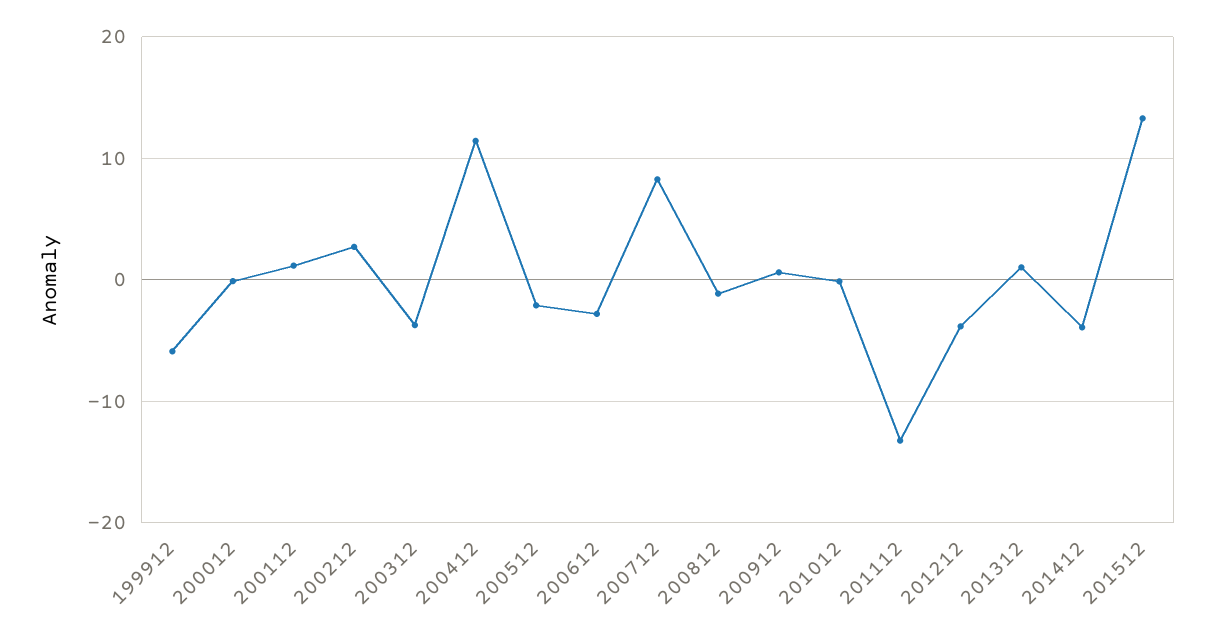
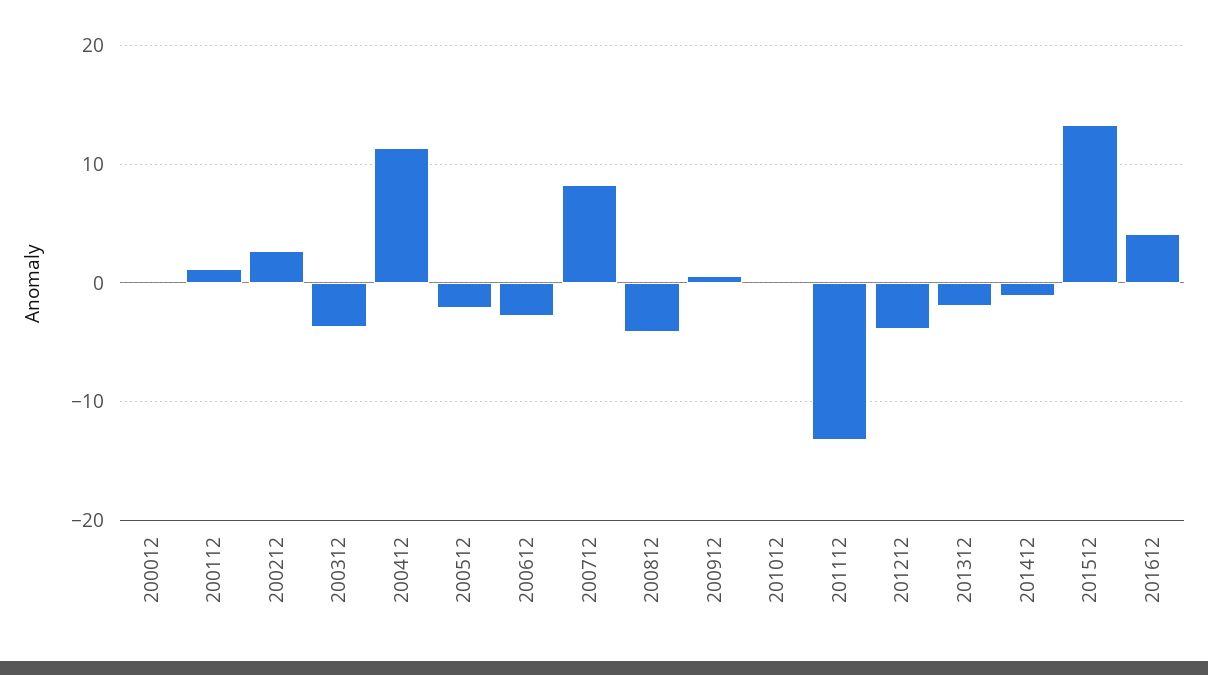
199912: -6 -> none
200812: -1 -> -4
201312: 1 -> -2
201412: -4 -> -1
201612: none -> 4

